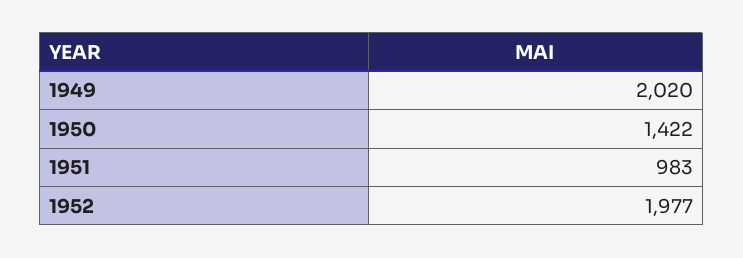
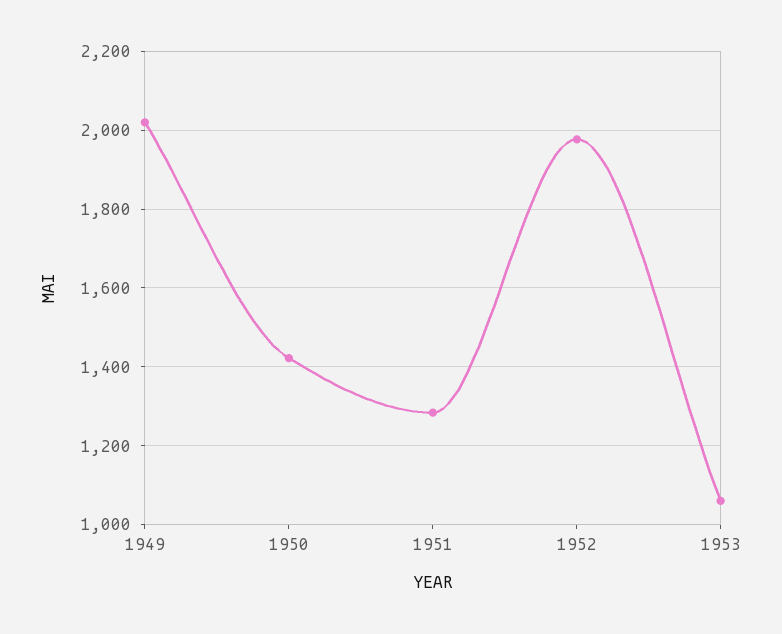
1951: 983 -> 1280
1953: none -> 1060

